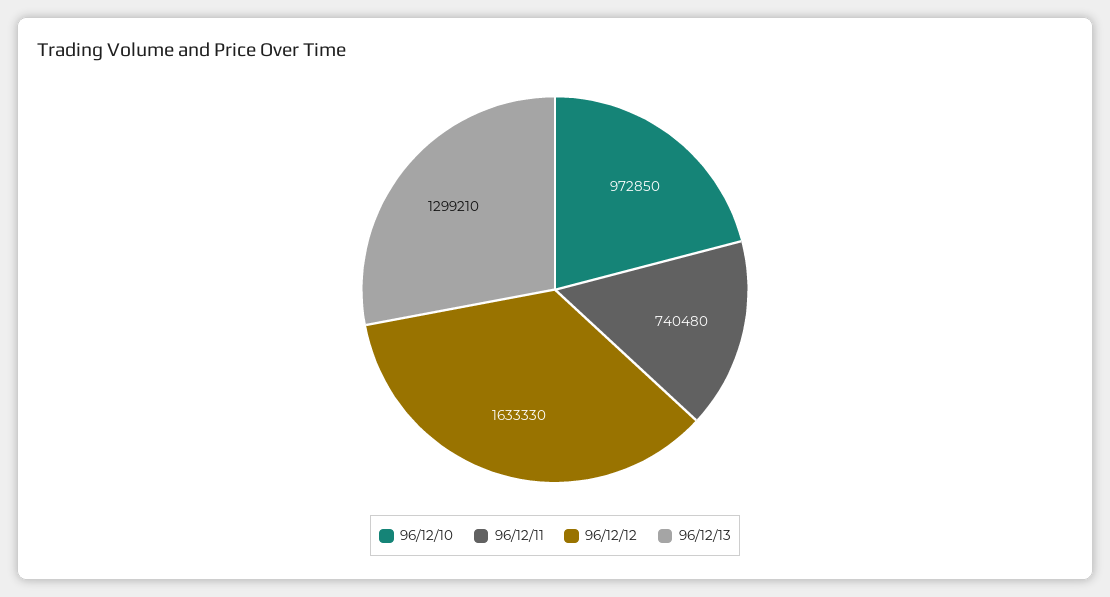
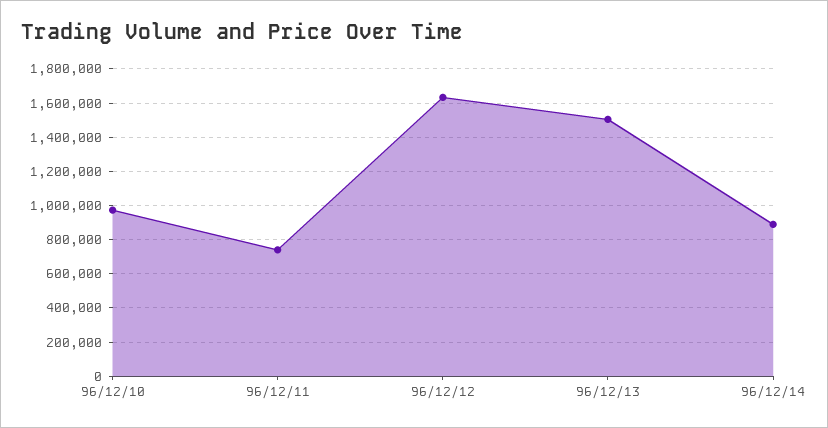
96/12/13: 1299210 -> 1500000
96/12/14: none -> 900000

